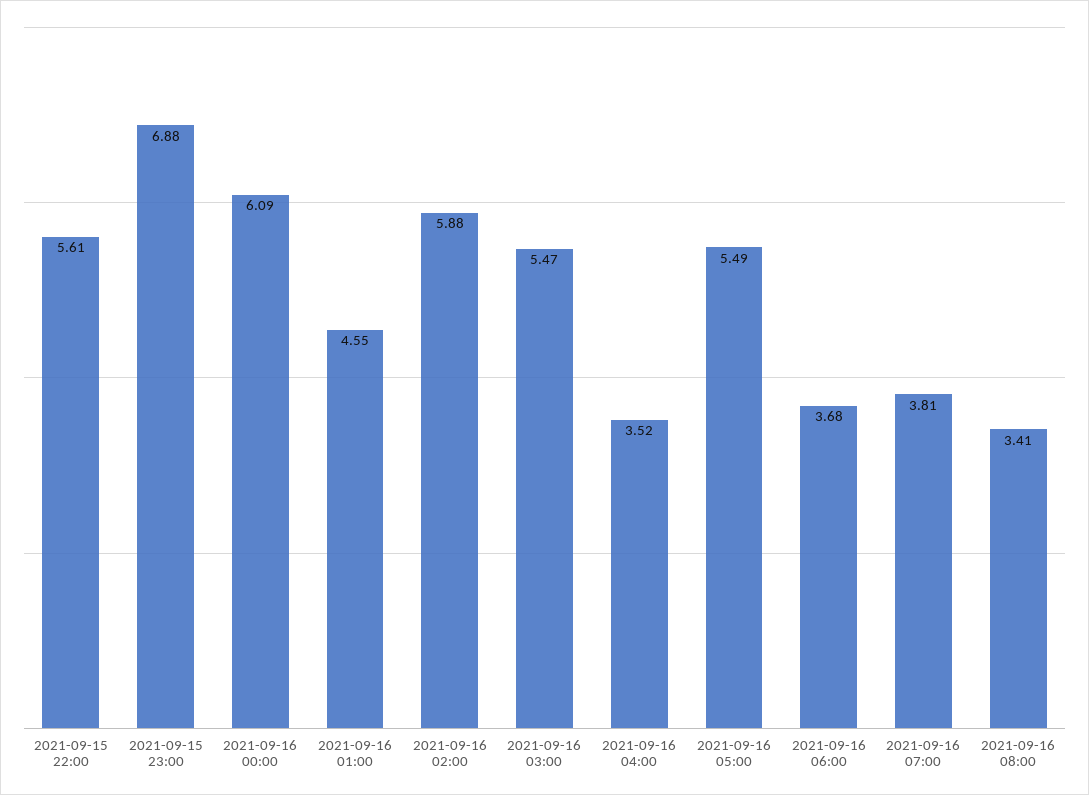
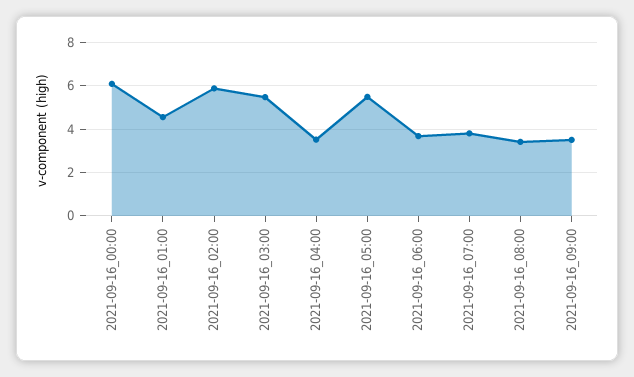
2021-09-15 22:00: 5.61 -> none
2021-09-15 23:00: 6.88 -> none
2021-09-16_09:00: none -> 3.5

